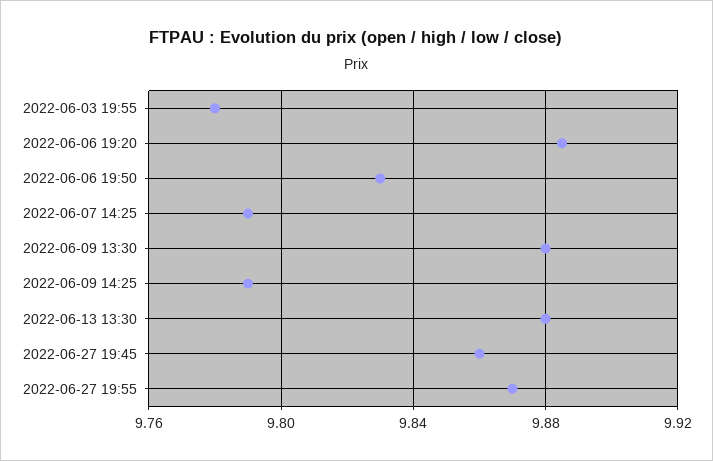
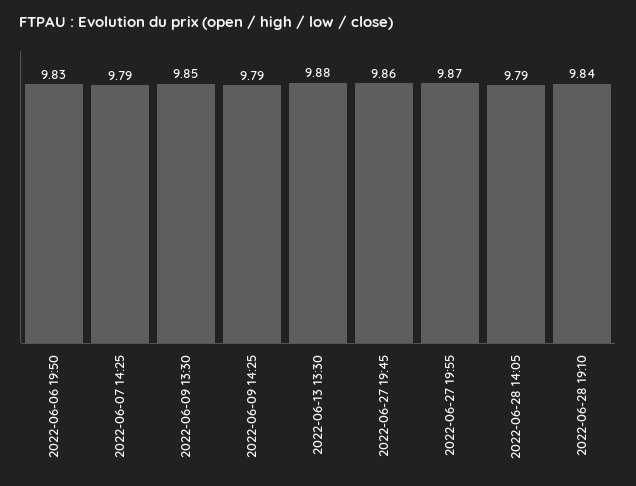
2022-06-03 19:55: 9.78 -> none
2022-06-06 19:20: 9.885 -> none
2022-06-09 13:30: 9.88 -> 9.85
2022-06-28 14:05: none -> 9.79
2022-06-28 19:10: none -> 9.84

